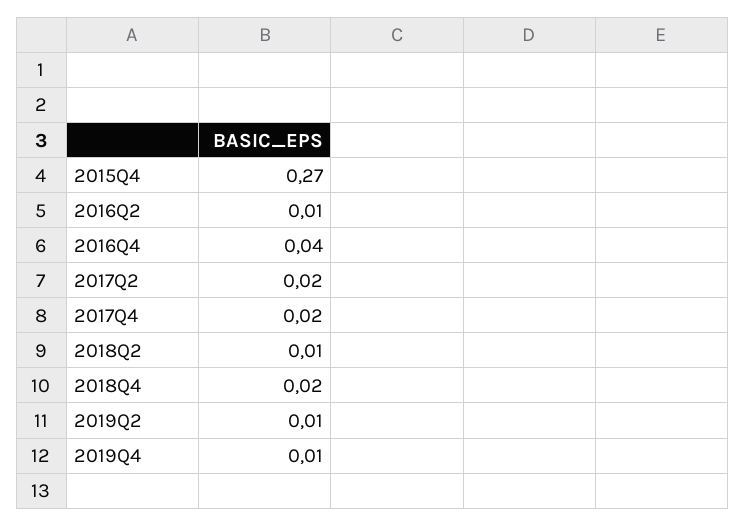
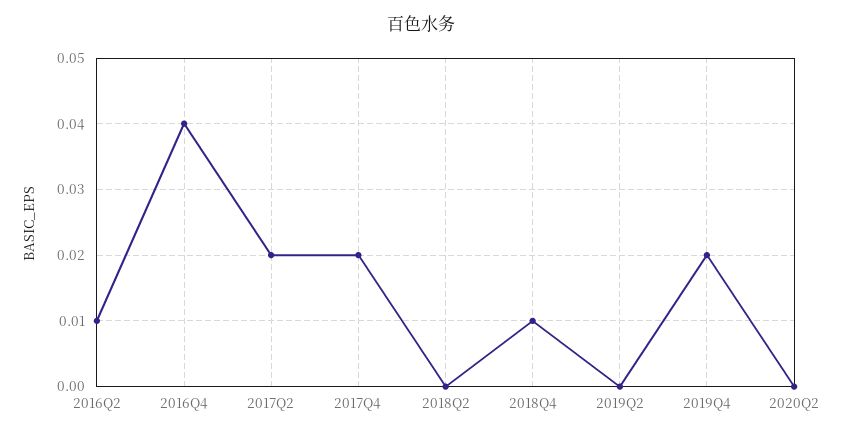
2015Q4: 0.27 -> none
2018Q2: 0.01 -> 0
2018Q4: 0.02 -> 0.01
2019Q2: 0.01 -> 0
2019Q4: 0.01 -> 0.02
2020Q2: none -> 0

